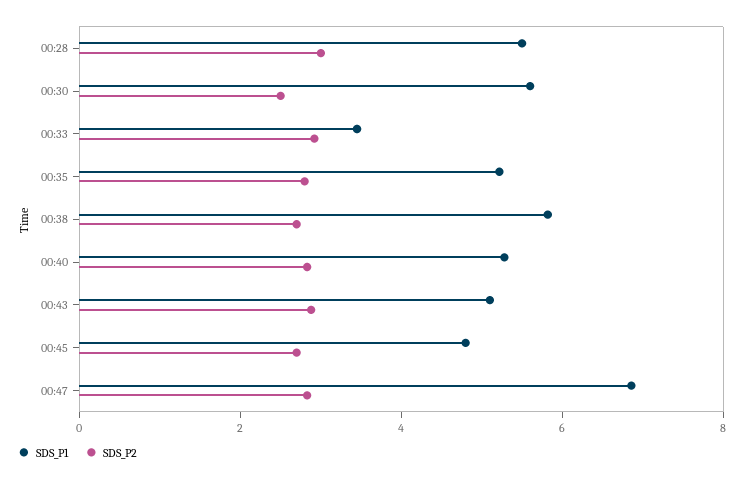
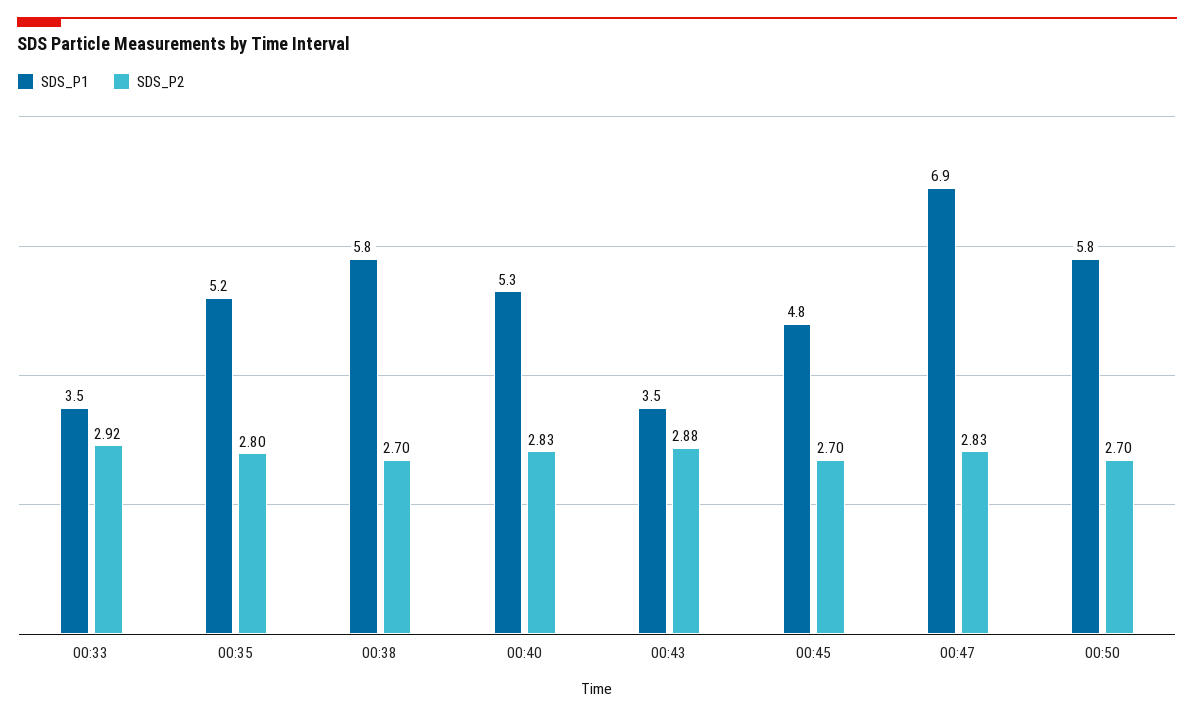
SDS_P1, 00:28: 5.5 -> none
SDS_P2, 00:28: 3 -> none
SDS_P1, 00:30: 5.5 -> none
SDS_P2, 00:30: 2.5 -> none
SDS_P1, 00:43: 5 -> 3.5
SDS_P1, 00:50: none -> 5.8
SDS_P2, 00:50: none -> 2.7

